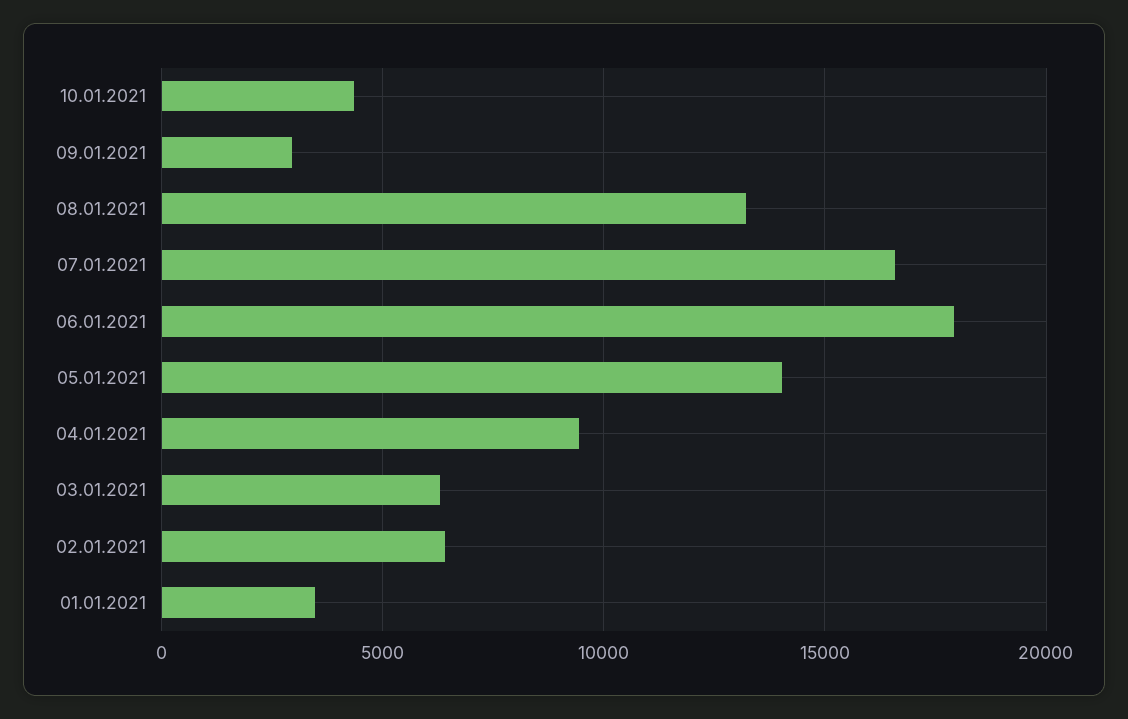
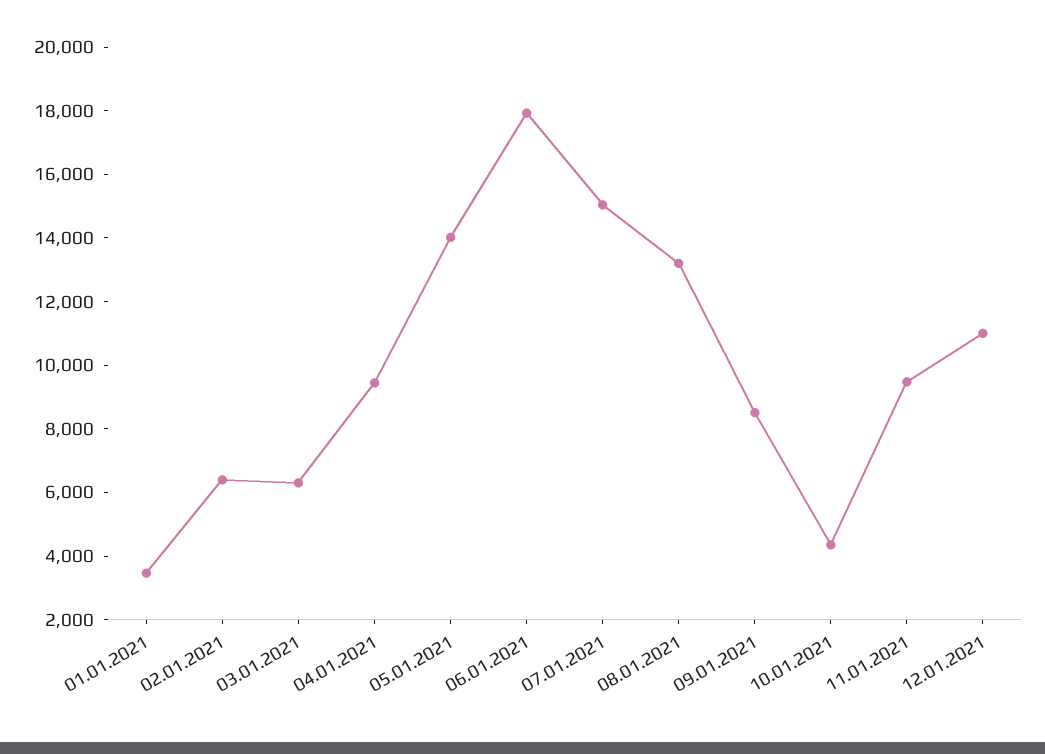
09.01.2021: 3000 -> 8500
07.01.2021: 16500 -> 15000
11.01.2021: none -> 9500
12.01.2021: none -> 11000

